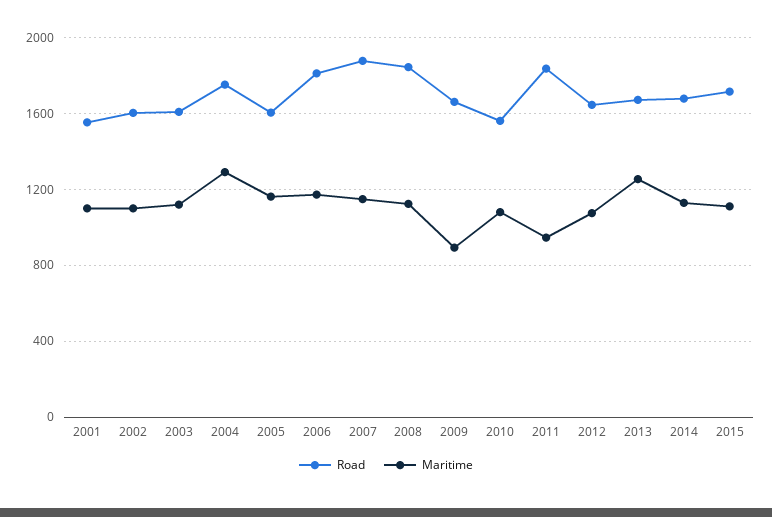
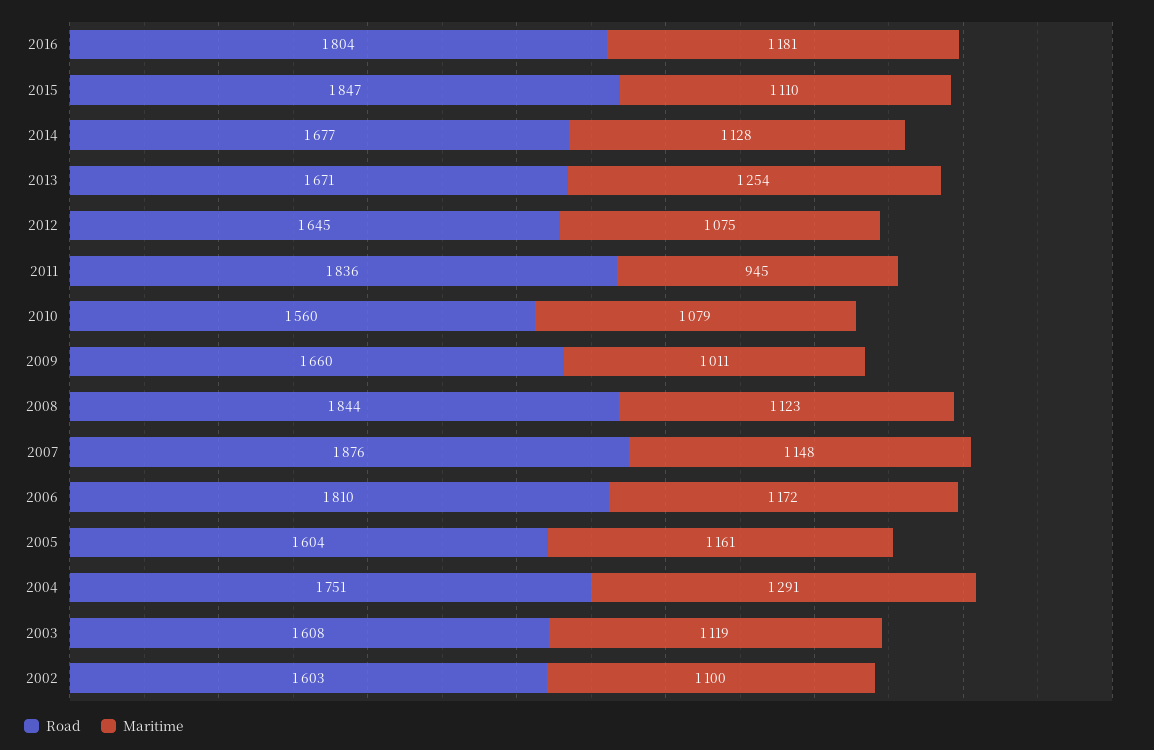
Road, 2001: 1550 -> none
Maritime, 2001: 1100 -> none
Maritime, 2009: 900 -> 1011
Road, 2015: 1700 -> 1847
Road, 2016: none -> 1804
Maritime, 2016: none -> 1181

